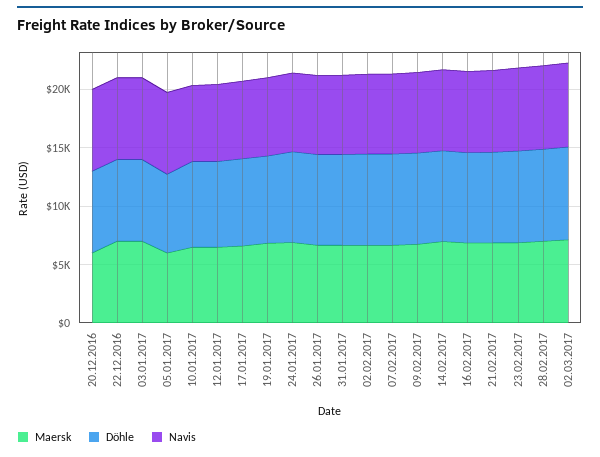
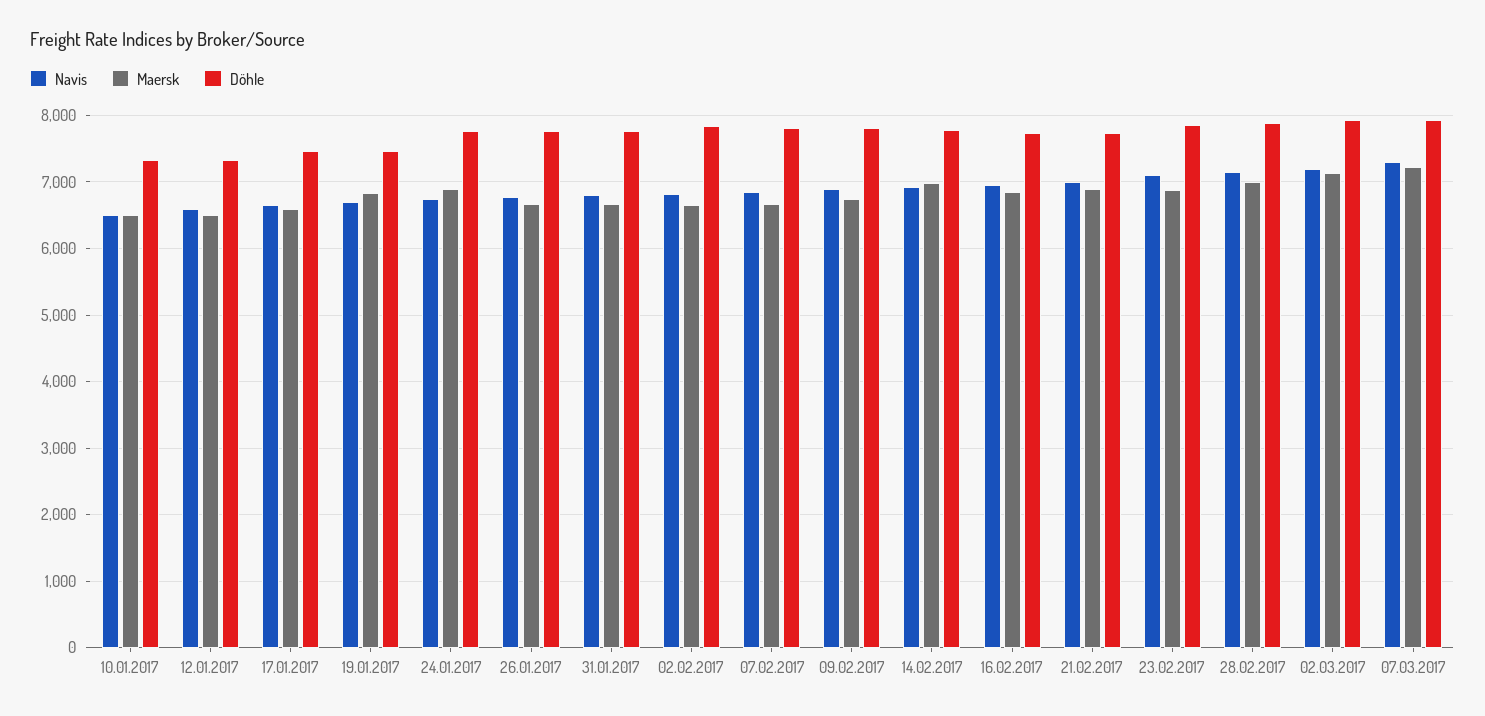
Maersk, 20.12.2016: 6000 -> none
Döhle, 20.12.2016: 7000 -> none
Navis, 20.12.2016: 7000 -> none
Maersk, 22.12.2016: 7000 -> none
Döhle, 22.12.2016: 7000 -> none
Navis, 22.12.2016: 7000 -> none
Maersk, 03.01.2017: 7000 -> none
Döhle, 03.01.2017: 7000 -> none
Navis, 03.01.2017: 7000 -> none
Maersk, 05.01.2017: 6000 -> none
Döhle, 05.01.2017: 7000 -> none
Navis, 05.01.2017: 7000 -> none
Navis, 07.03.2017: none -> 7300
Maersk, 07.03.2017: none -> 7200
Döhle, 07.03.2017: none -> 7900

